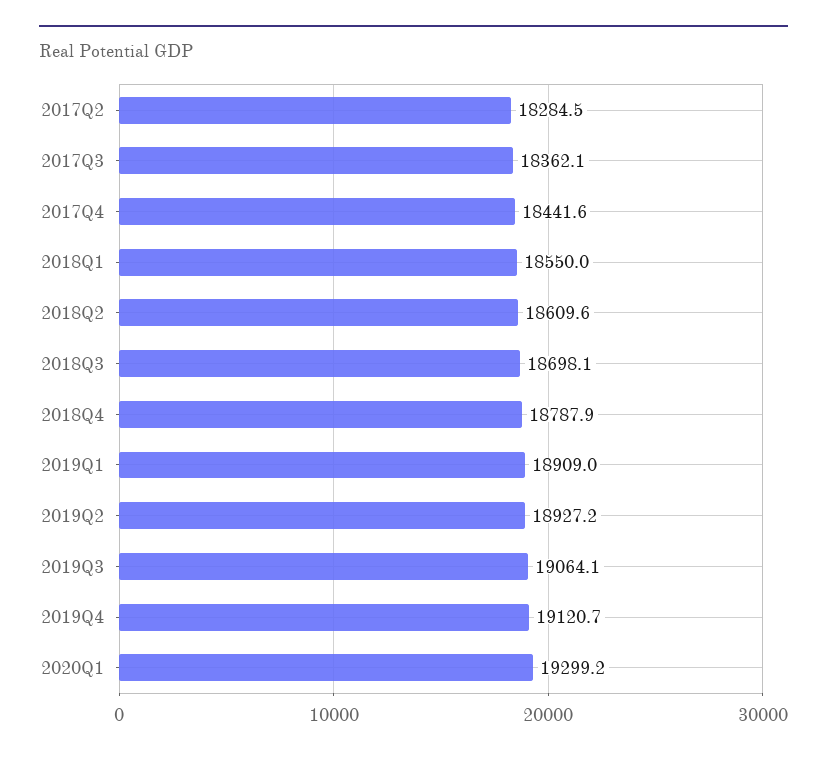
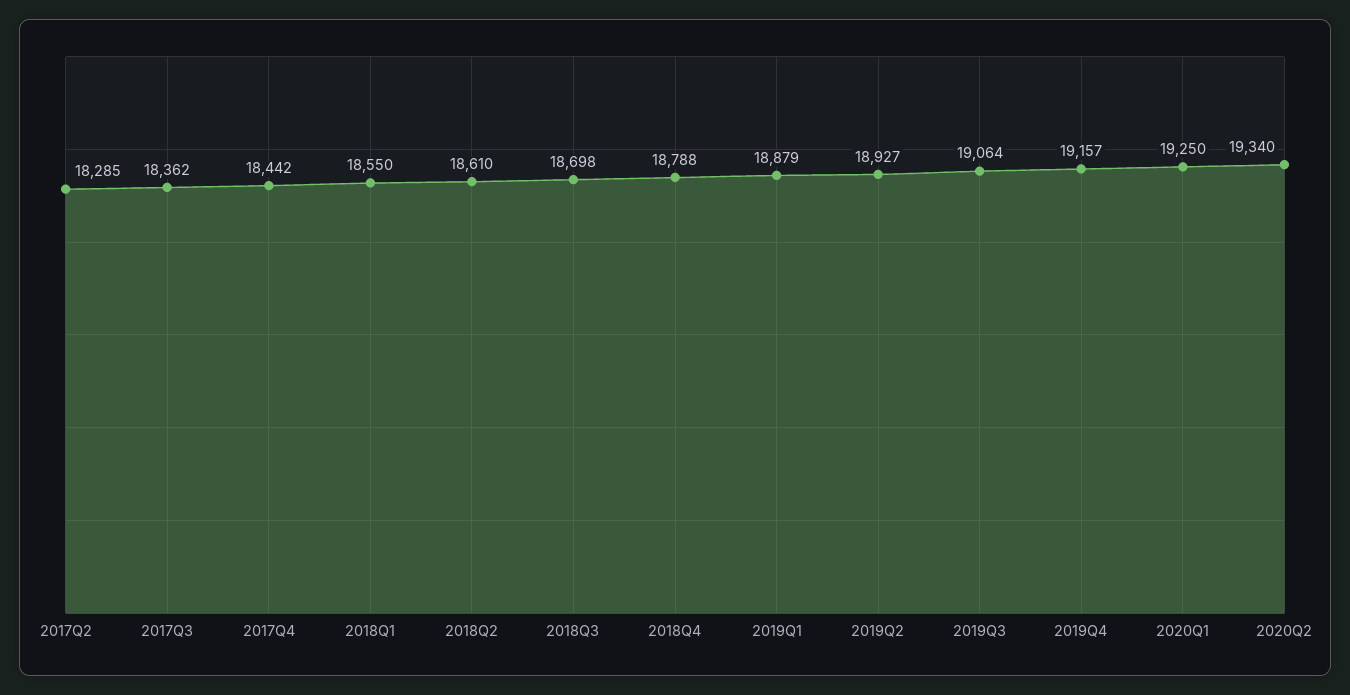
2019Q1: 18909 -> 18879
2019Q4: 19120.7 -> 19157
2020Q1: 19299.2 -> 19250
2020Q2: none -> 19340

